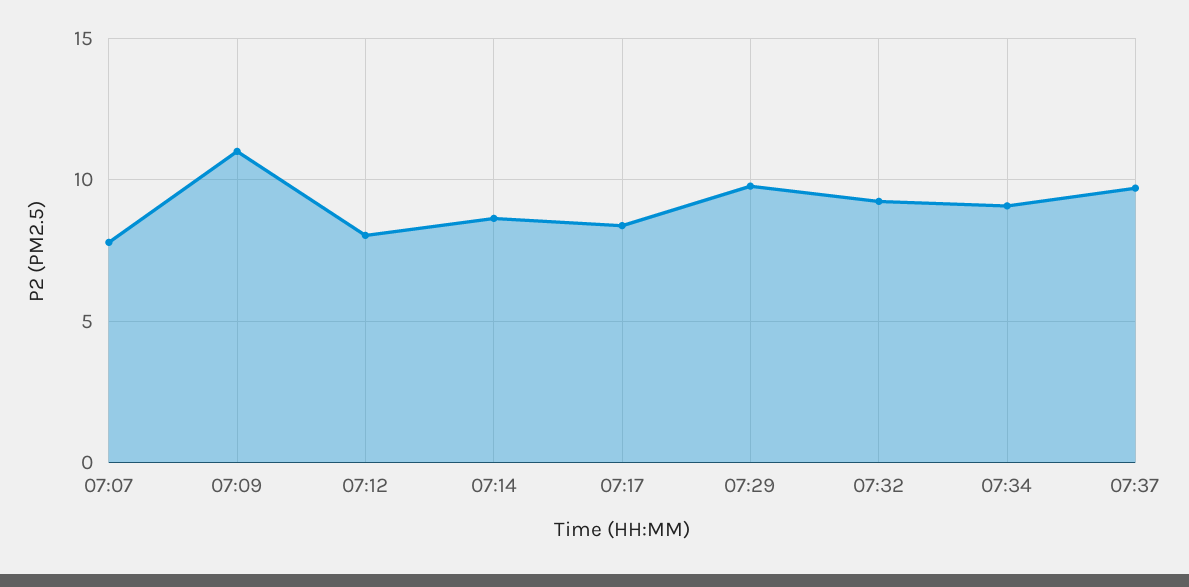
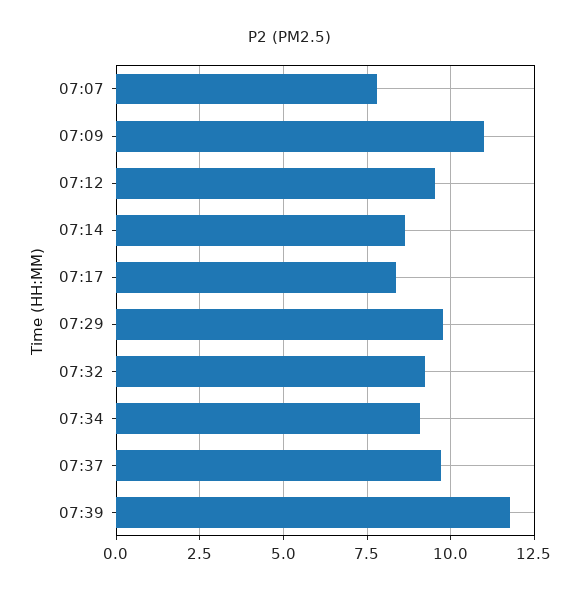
07:12: 8 -> 9.5
07:39: none -> 11.75

